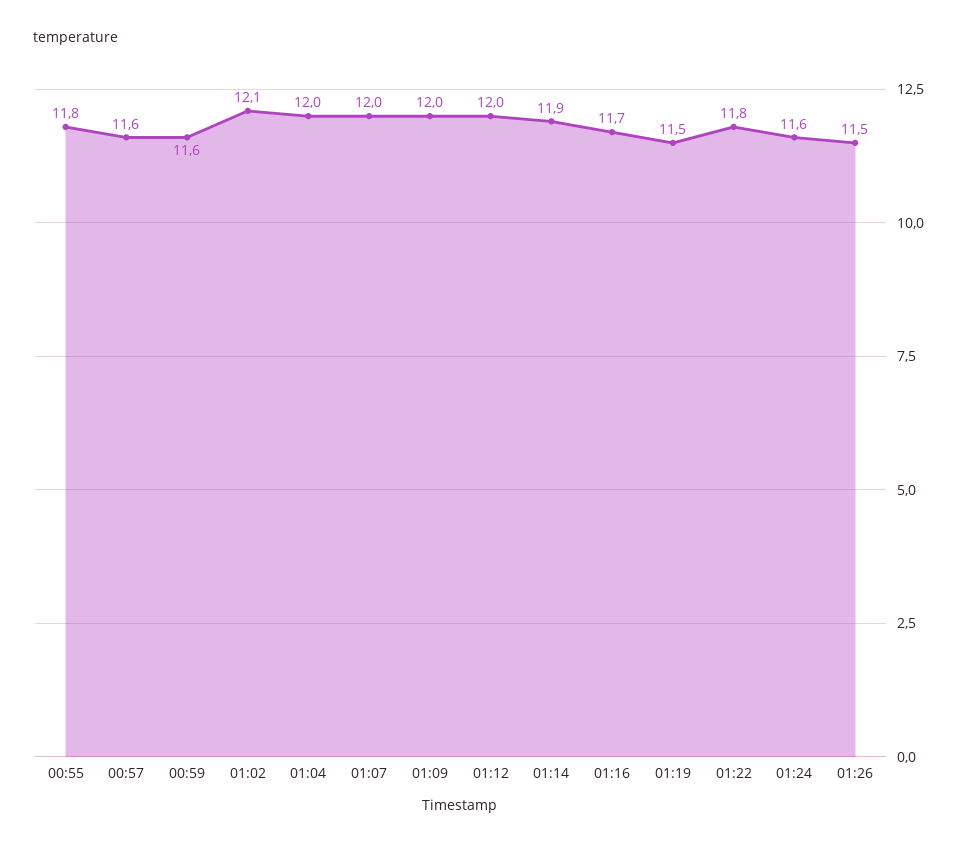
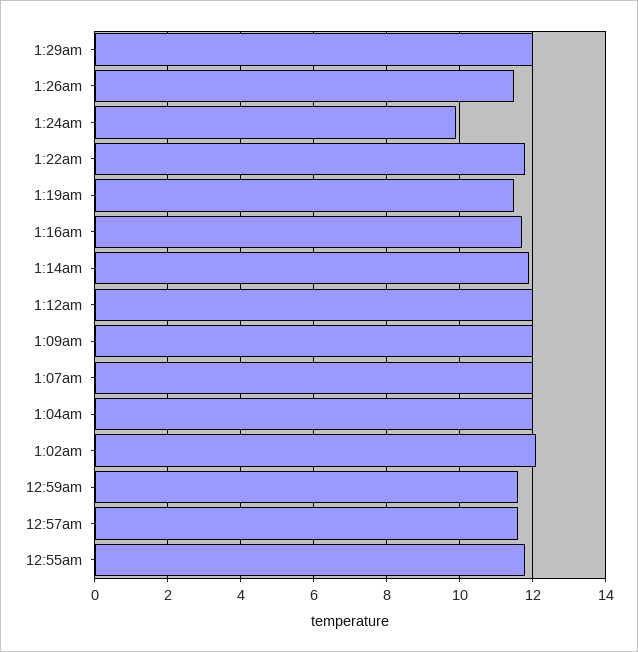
01:24: 11.6 -> 10
1:29am: none -> 12

